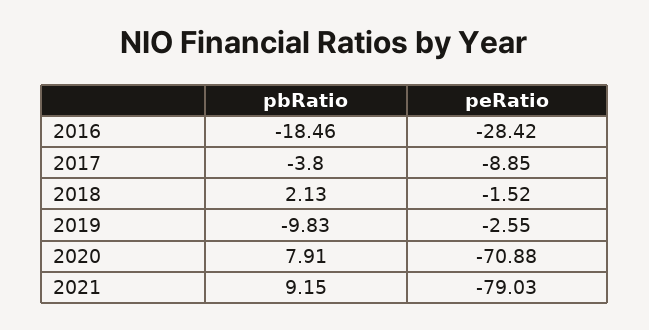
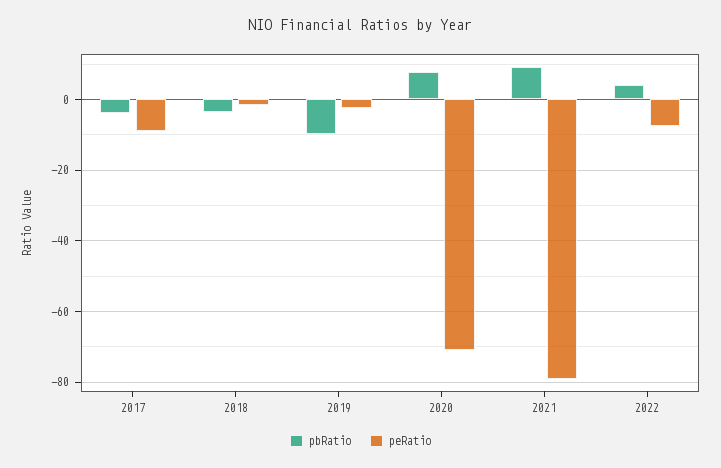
pbRatio, 2016: -18.46 -> none
peRatio, 2016: -28.42 -> none
pbRatio, 2018: 2.13 -> -4
pbRatio, 2022: none -> 4
peRatio, 2022: none -> -8

